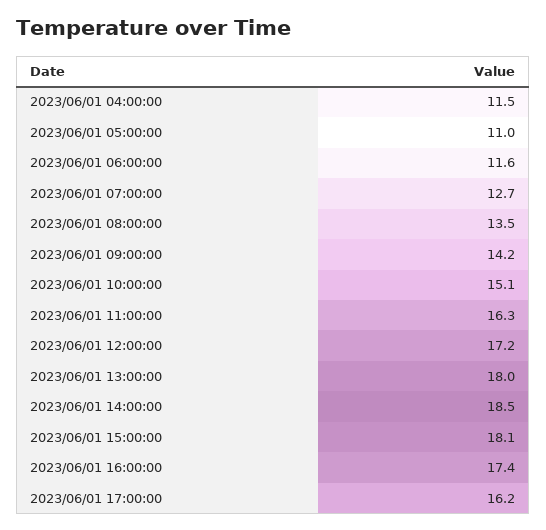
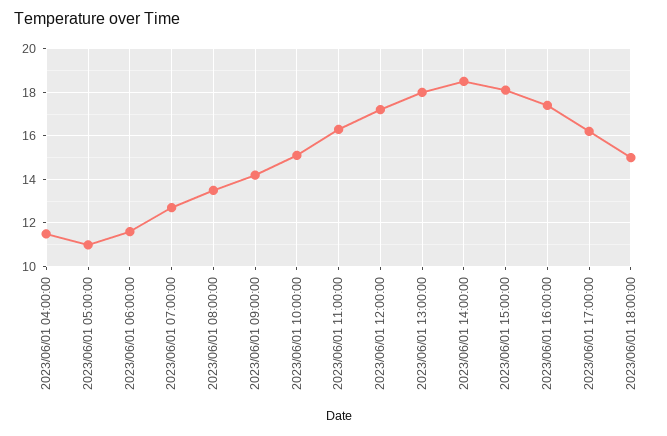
2023/06/01 18:00:00: none -> 15

